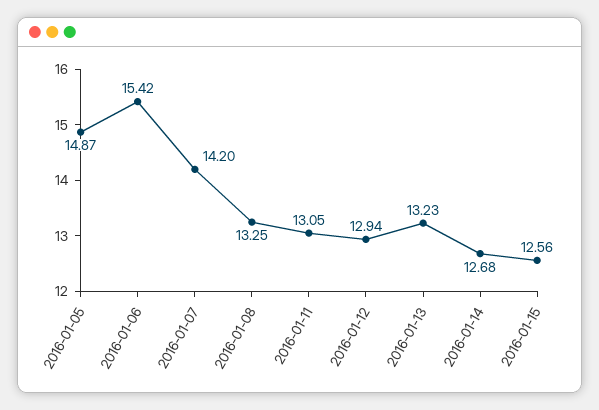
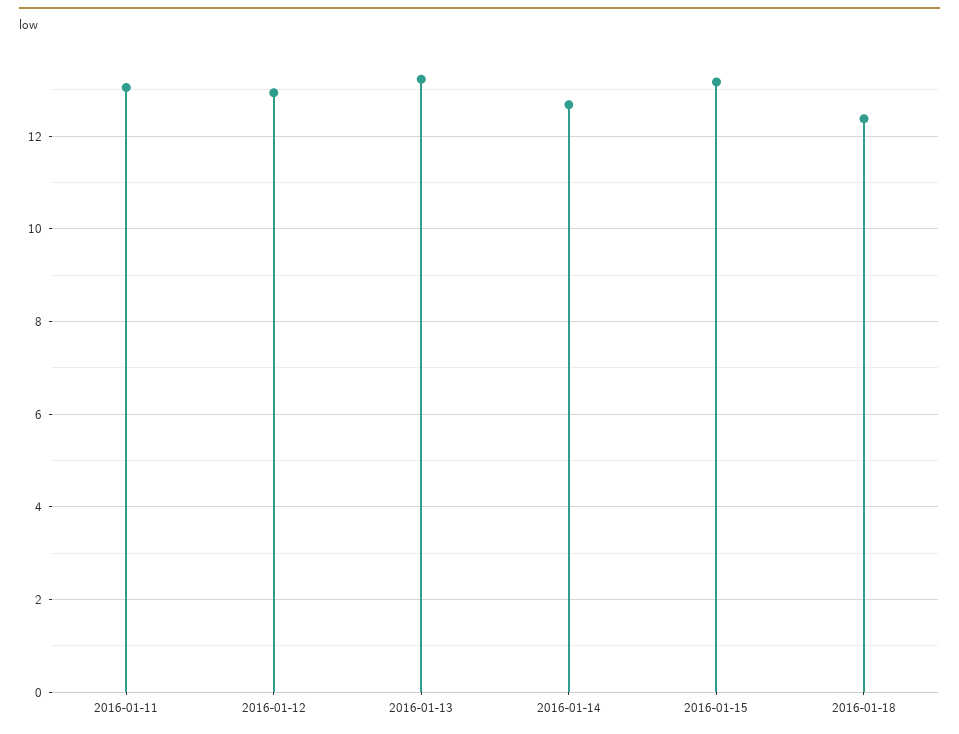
2016-01-05: 14.87 -> none
2016-01-06: 15.42 -> none
2016-01-07: 14.2 -> none
2016-01-08: 13.25 -> none
2016-01-15: 12.56 -> 13.2
2016-01-18: none -> 12.4

